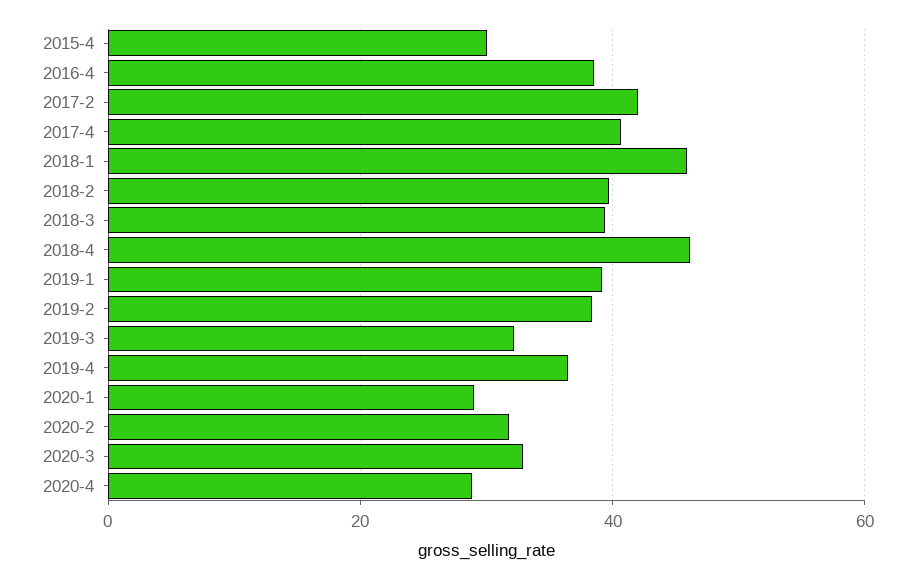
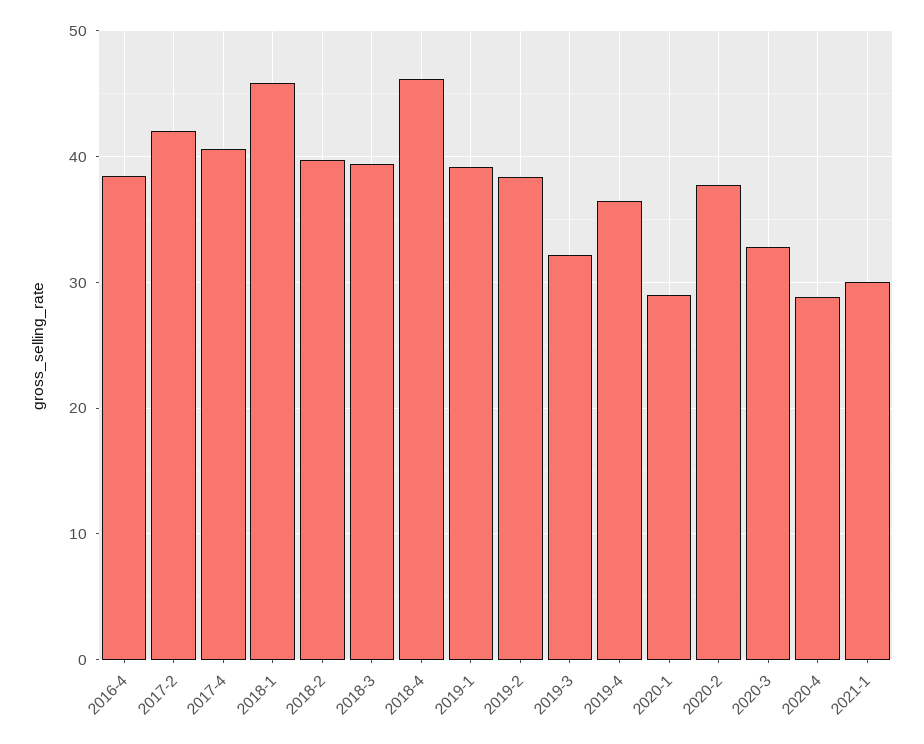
2015-4: 30 -> none
2020-2: 32 -> 38
2021-1: none -> 30

